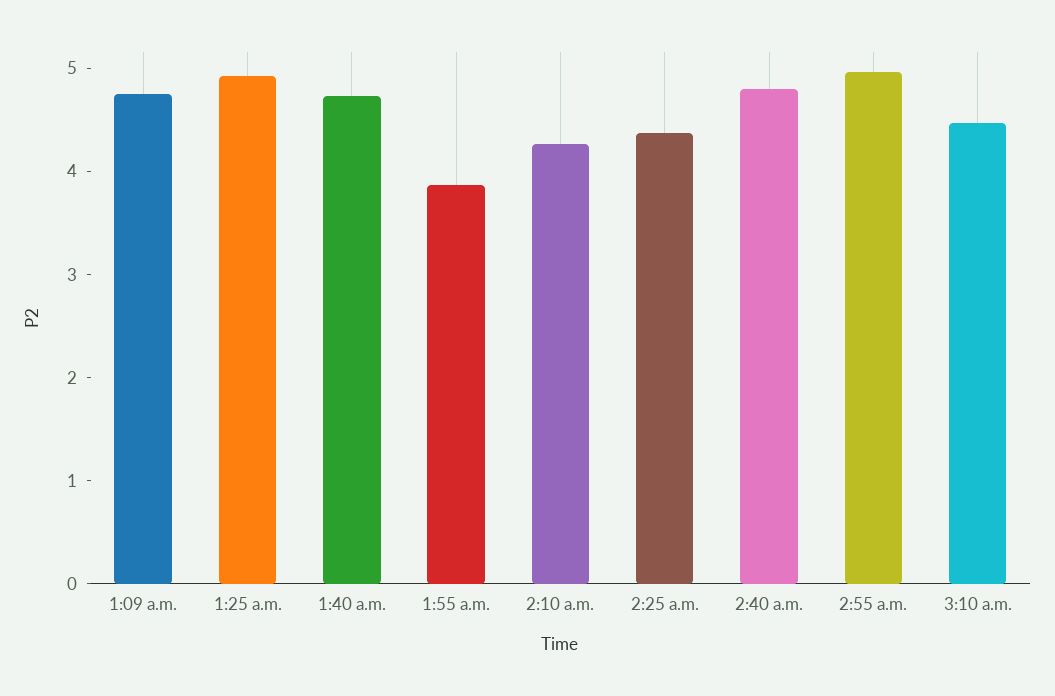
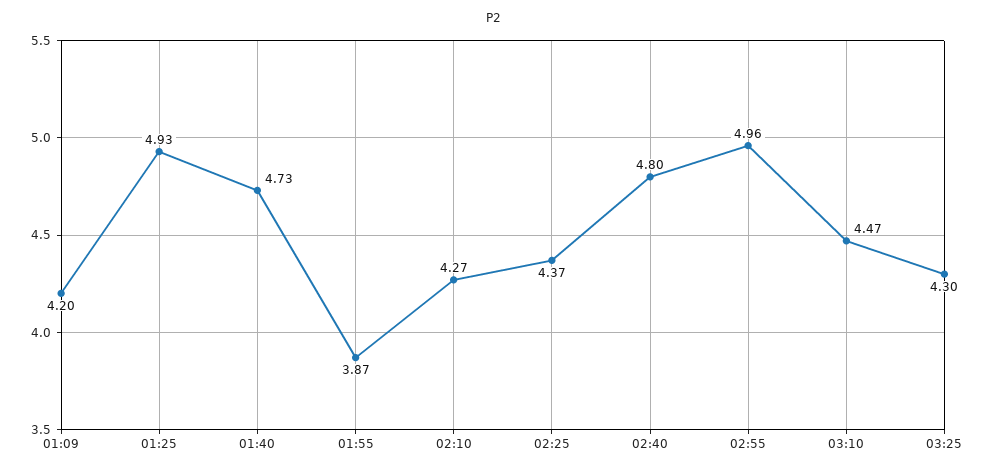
1:09 a.m.: 4.8 -> 4.2
03:25: none -> 4.3

